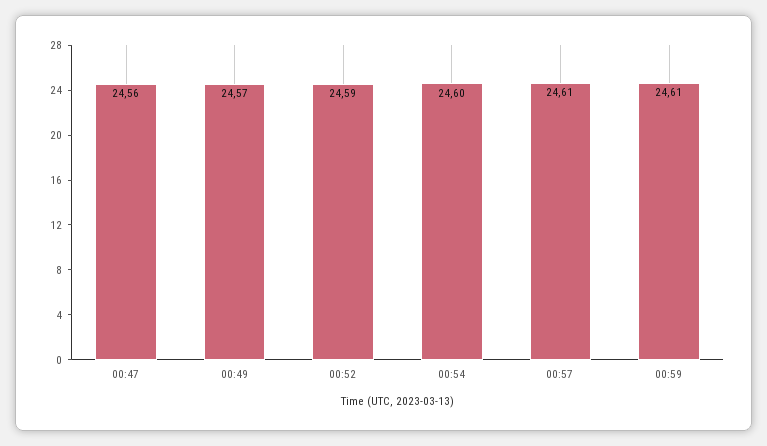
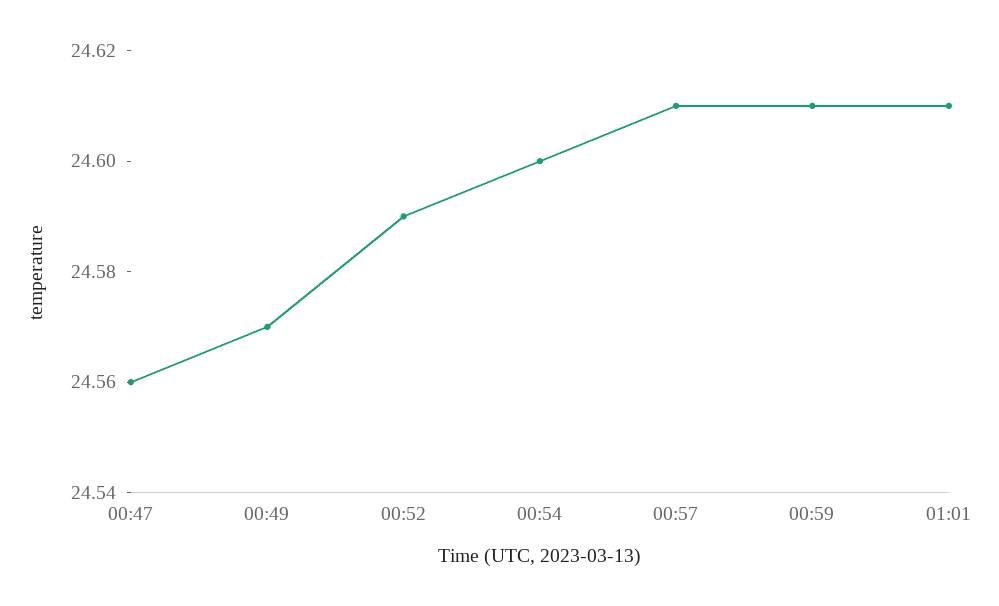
01:01: none -> 24.61

